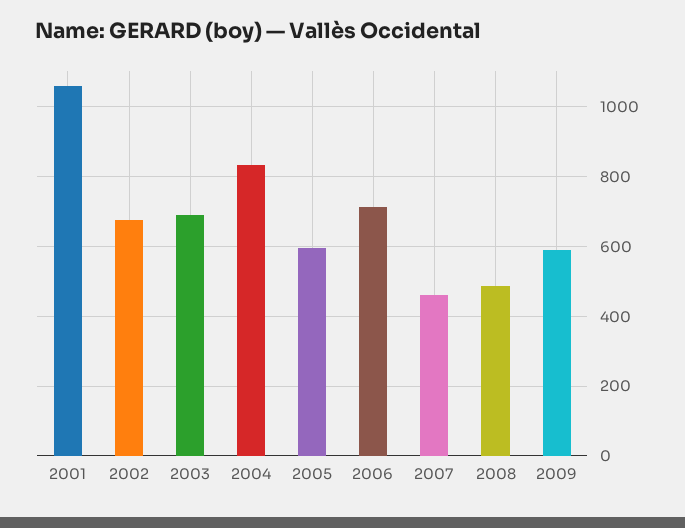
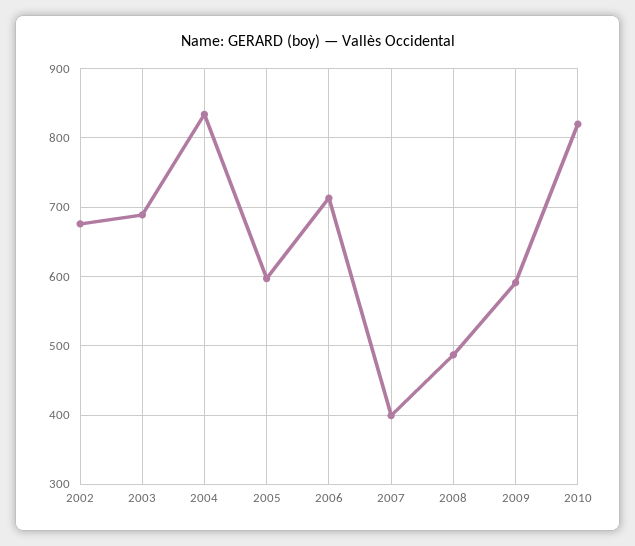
2001: 1060 -> none
2007: 460 -> 400
2010: none -> 820

